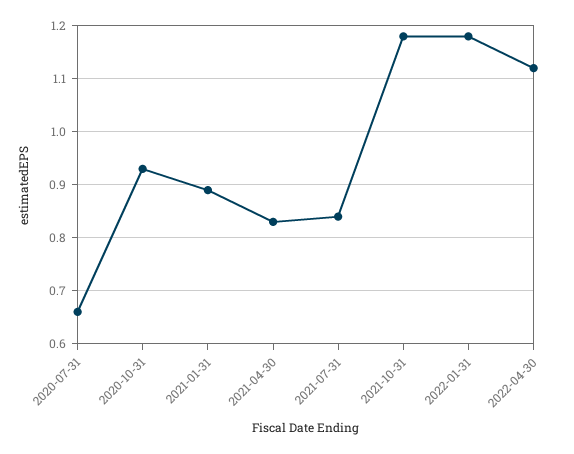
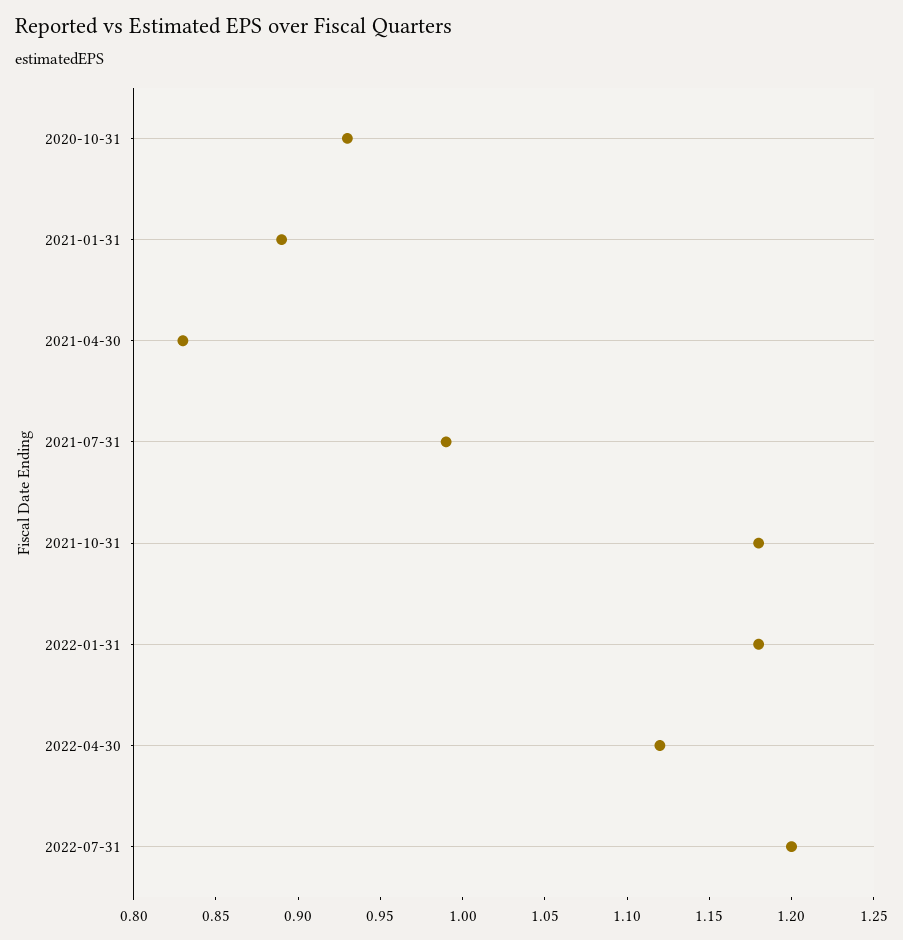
2020-07-31: 0.65 -> none
2021-07-31: 0.85 -> 0.99
2022-07-31: none -> 1.2

